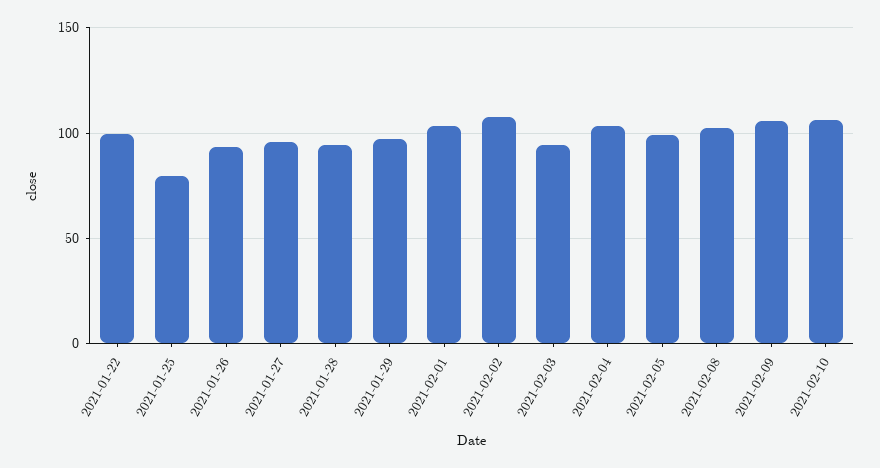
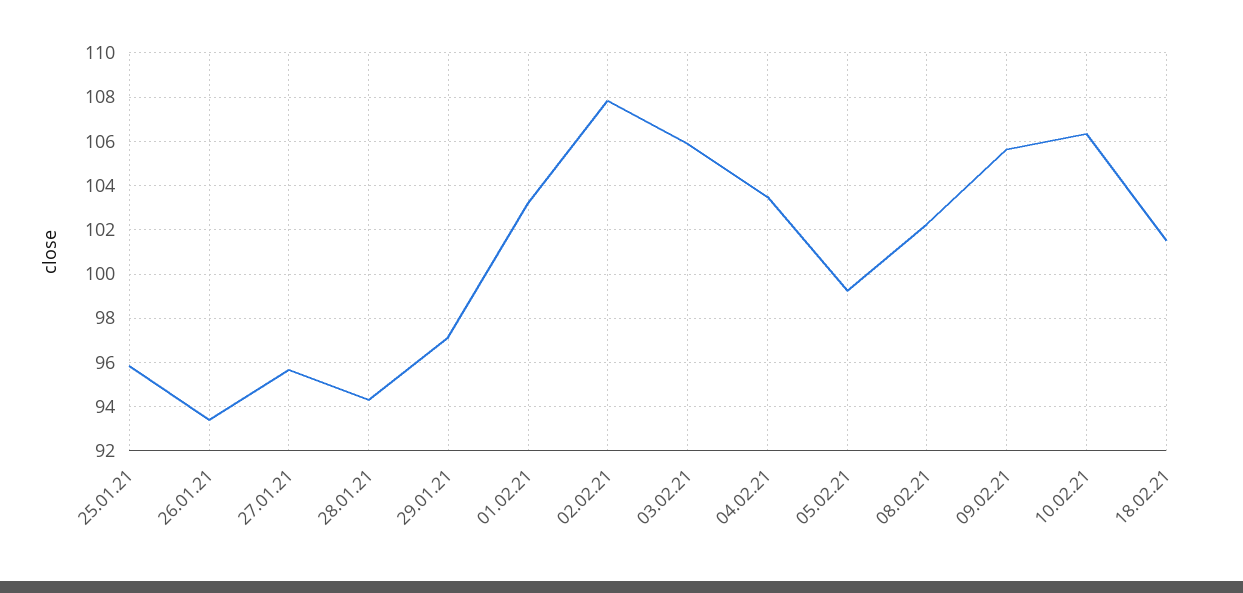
2021-01-22: 100 -> none
2021-01-25: 80 -> 96
2021-02-03: 95 -> 106
18.02.21: none -> 101.5

